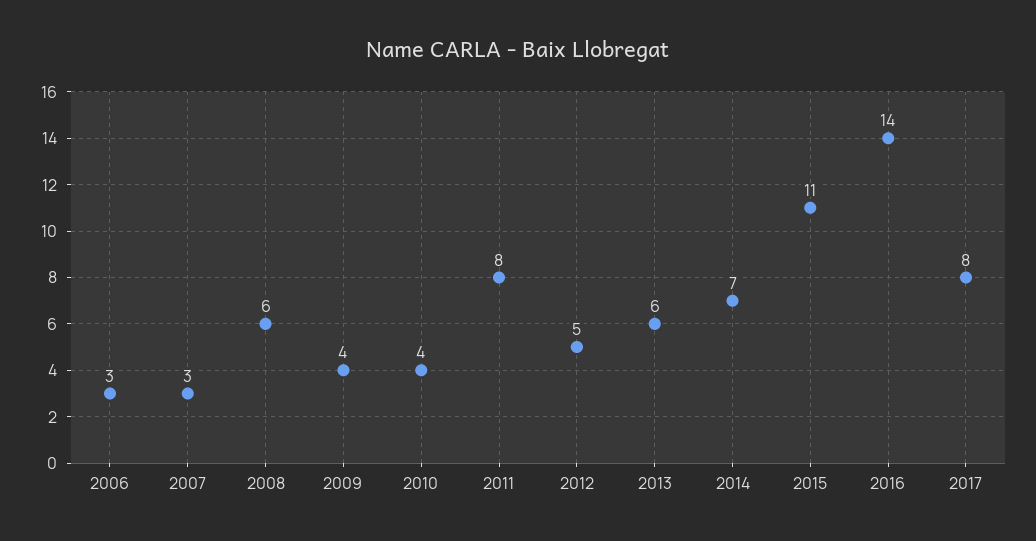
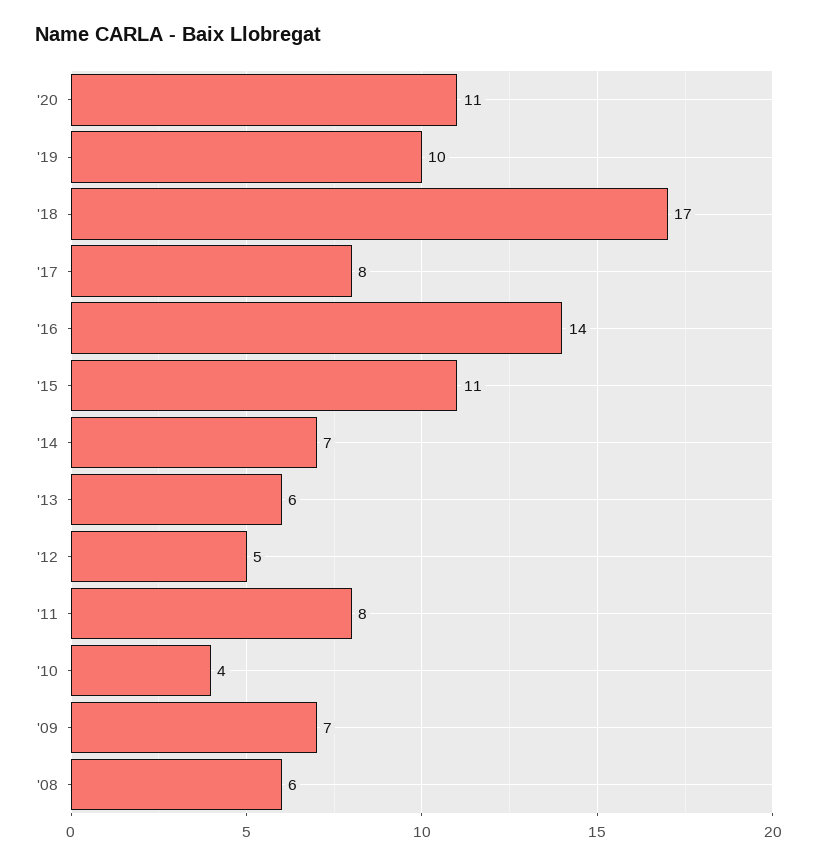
2006: 3 -> none
2007: 3 -> none
2009: 4 -> 7
'20: none -> 11
'19: none -> 10
'18: none -> 17

